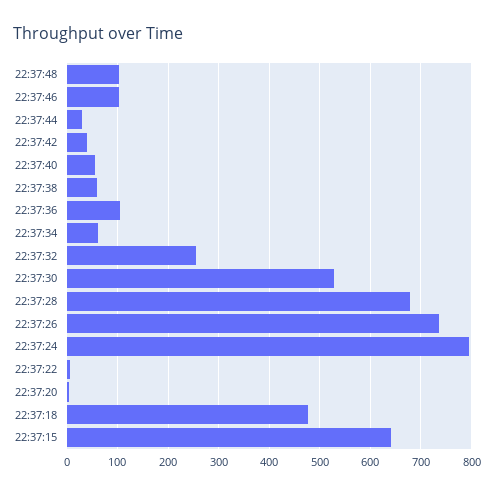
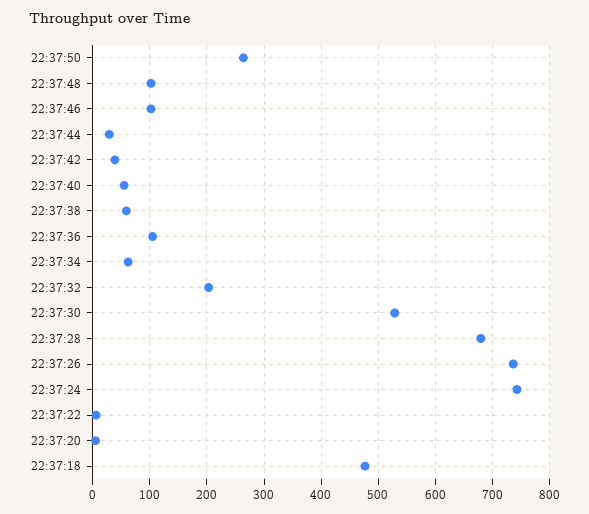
22:37:32: 260 -> 200
22:37:24: 800 -> 740
22:37:15: 640 -> none
22:37:50: none -> 260

